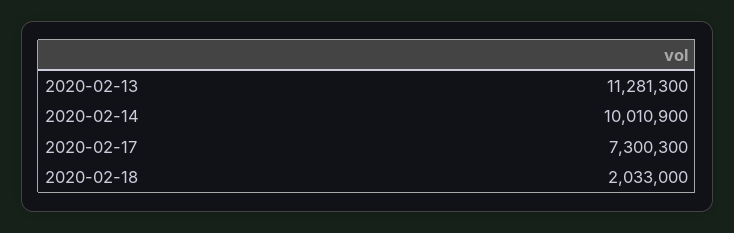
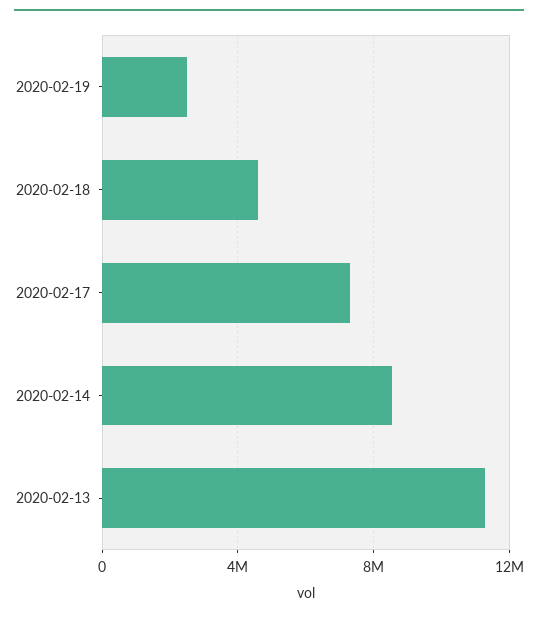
2020-02-14: 10010900 -> 8500000
2020-02-18: 2033000 -> 4500000
2020-02-19: none -> 2500000

